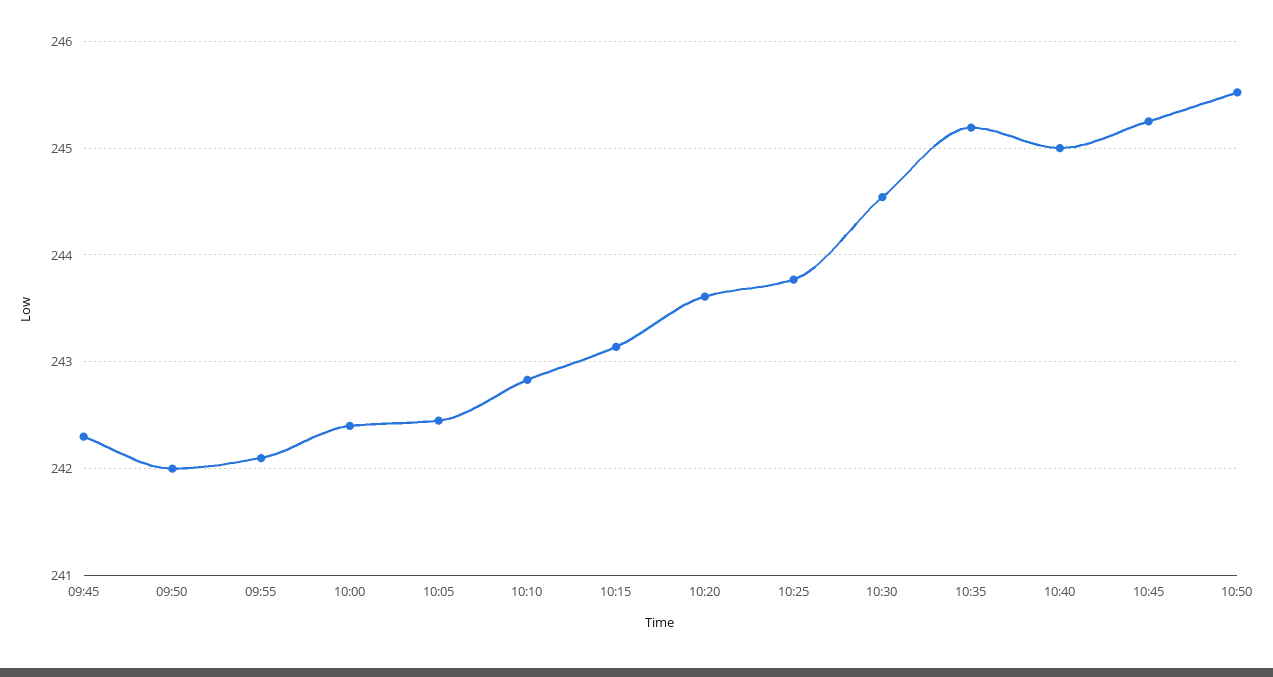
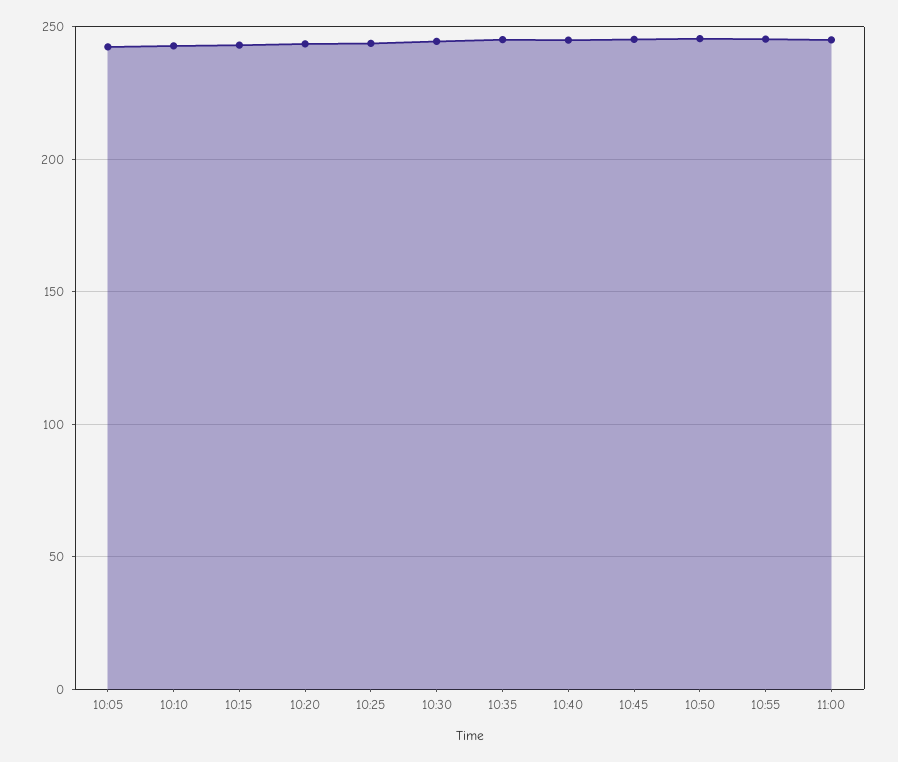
09:45: 242.3 -> none
09:50: 242 -> none
09:55: 242.1 -> none
10:00: 242.4 -> none
10:55: none -> 245
11:00: none -> 245

